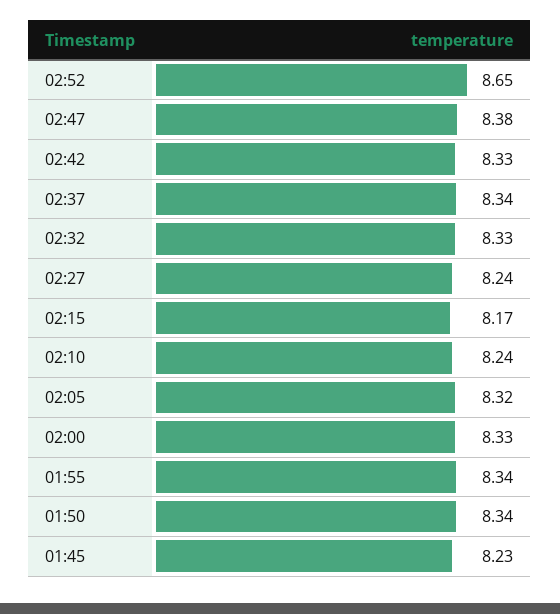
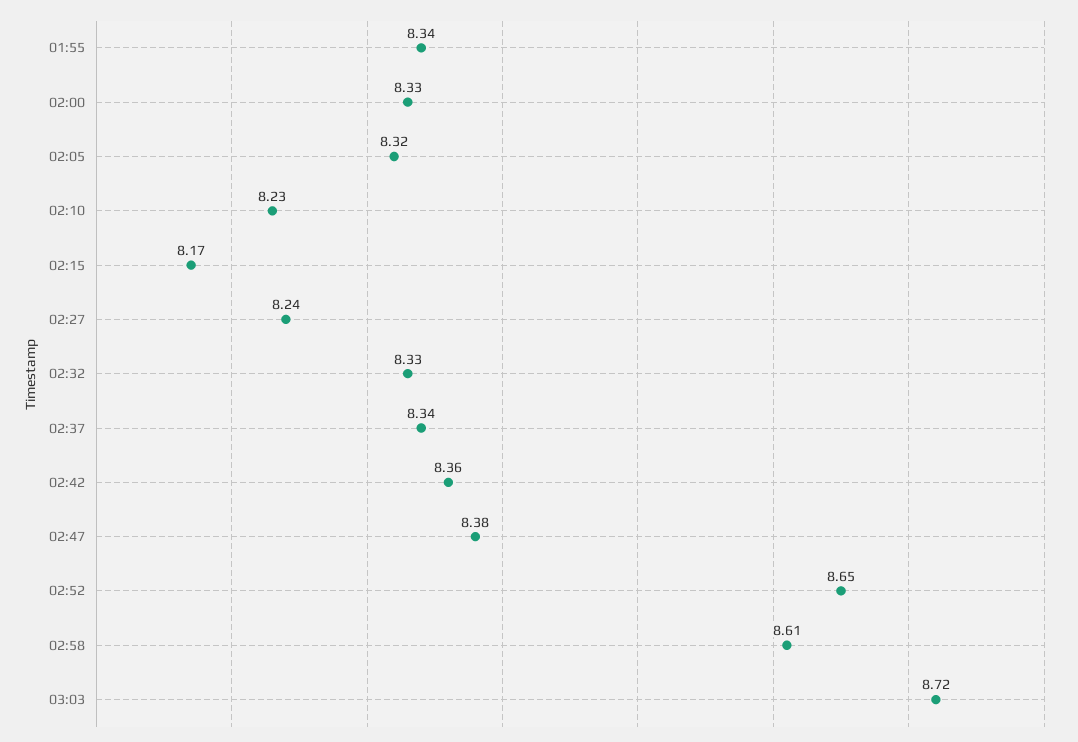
02:42: 8.33 -> 8.36
02:10: 8.24 -> 8.23
01:50: 8.34 -> none
01:45: 8.23 -> none
02:58: none -> 8.61
03:03: none -> 8.72

